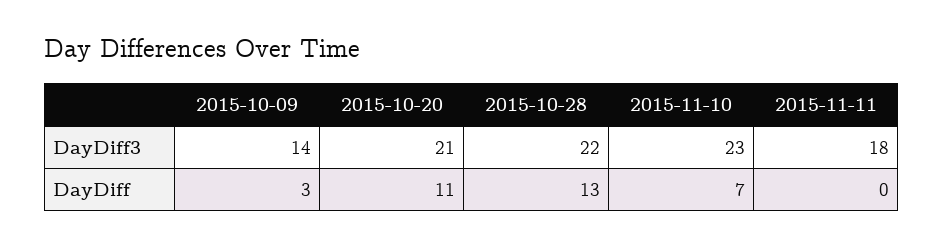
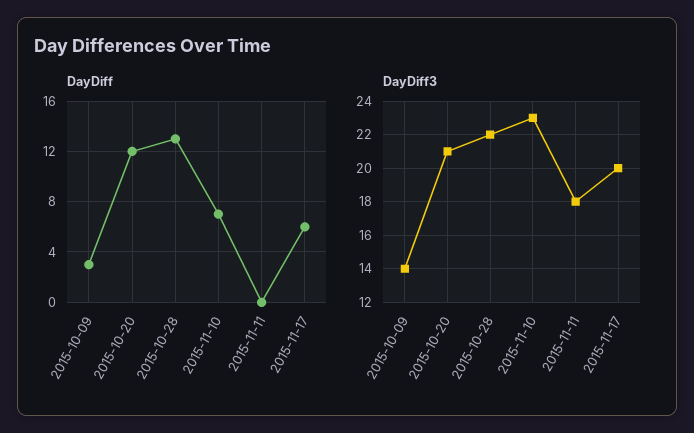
DayDiff, 2015-10-20: 11 -> 12
DayDiff, 2015-11-17: none -> 6
DayDiff3, 2015-11-17: none -> 20

